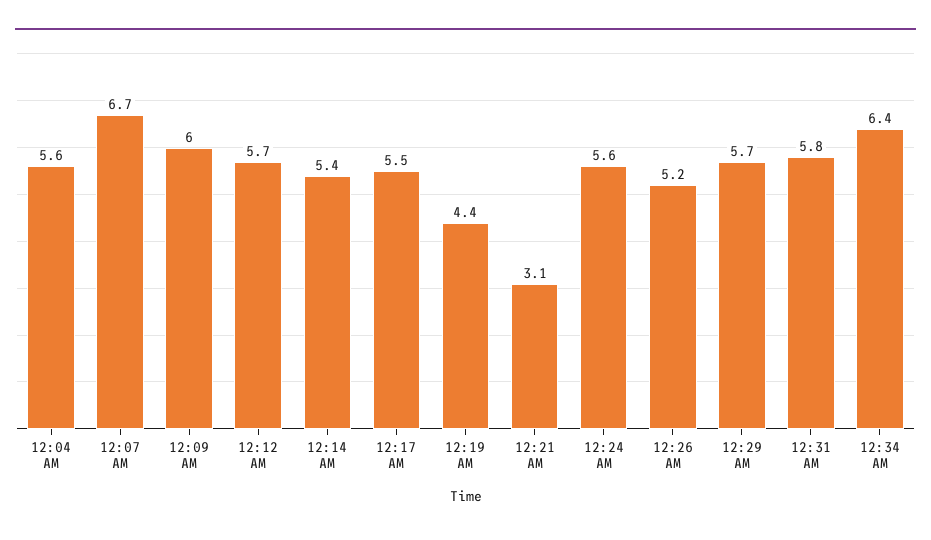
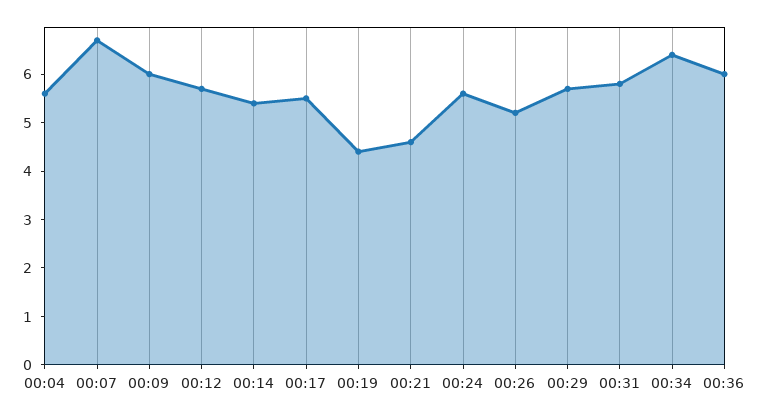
12:21 AM: 3.1 -> 4.5
00:36: none -> 6

